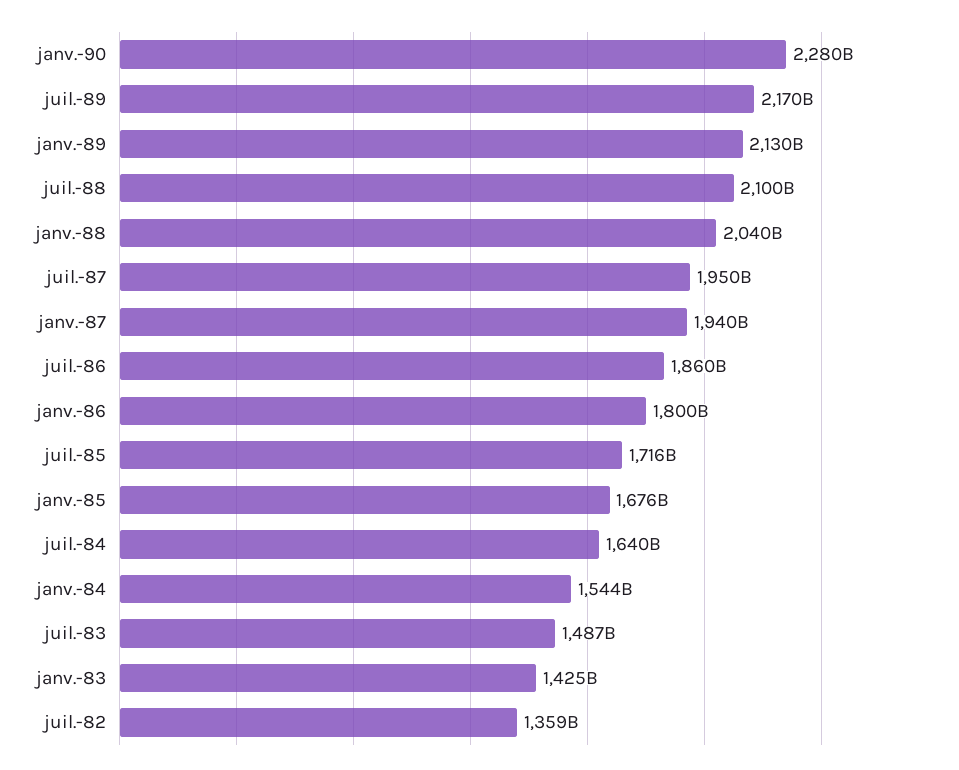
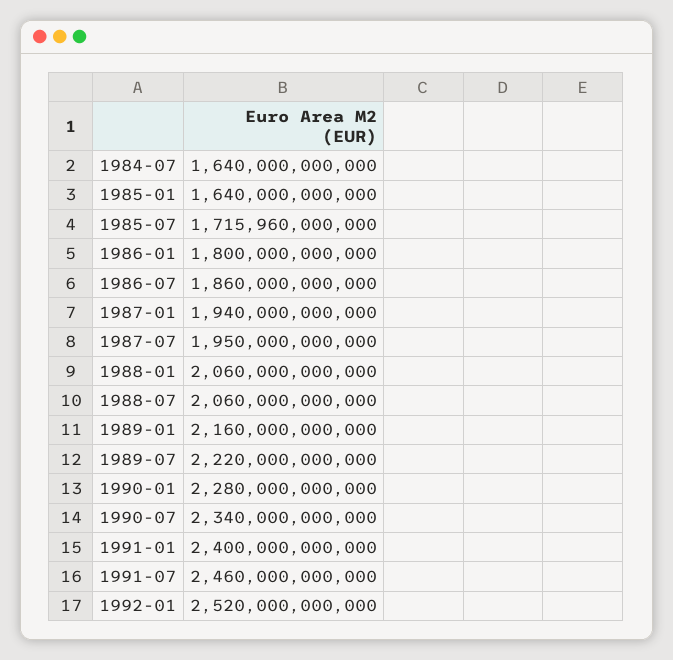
juil.-89: 2170000000000 -> 2220000000000
janv.-89: 2130000000000 -> 2160000000000
juil.-88: 2100000000000 -> 2060000000000
janv.-88: 2040000000000 -> 2060000000000
janv.-85: 1676000000000 -> 1640000000000
janv.-84: 1544000000000 -> none
juil.-83: 1487000000000 -> none
janv.-83: 1425000000000 -> none
juil.-82: 1359000000000 -> none
1990-07: none -> 2340000000000
1991-01: none -> 2400000000000
1991-07: none -> 2460000000000
1992-01: none -> 2520000000000

